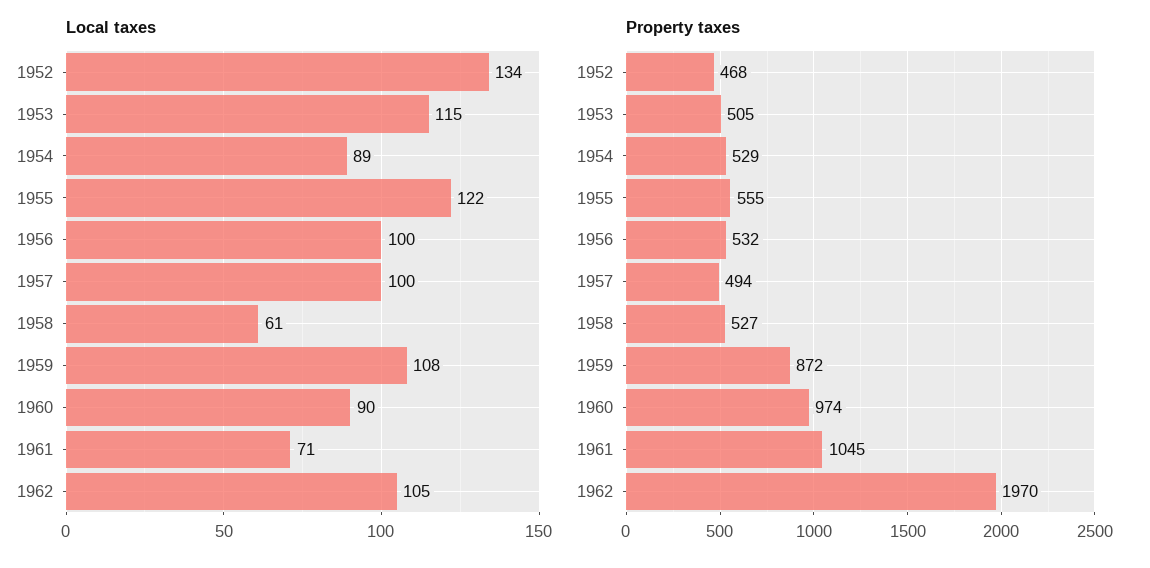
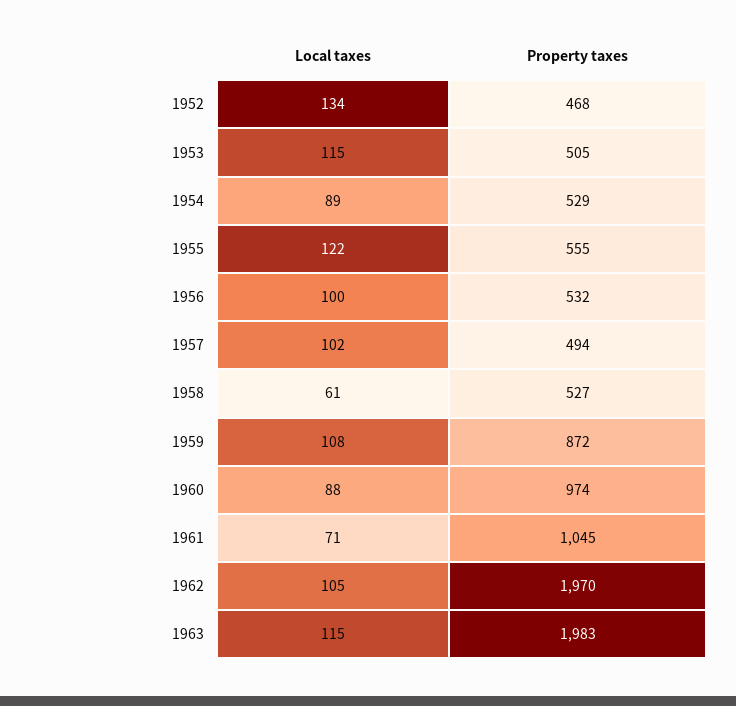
Local taxes, 1957: 100 -> 102
Local taxes, 1960: 90 -> 88
Local taxes, 1963: none -> 115
Property taxes, 1963: none -> 1983

